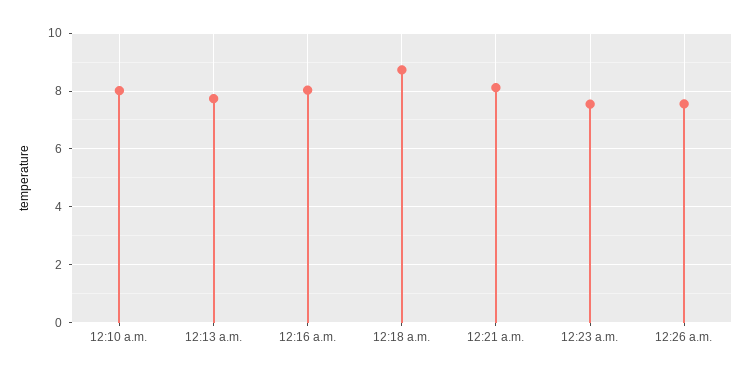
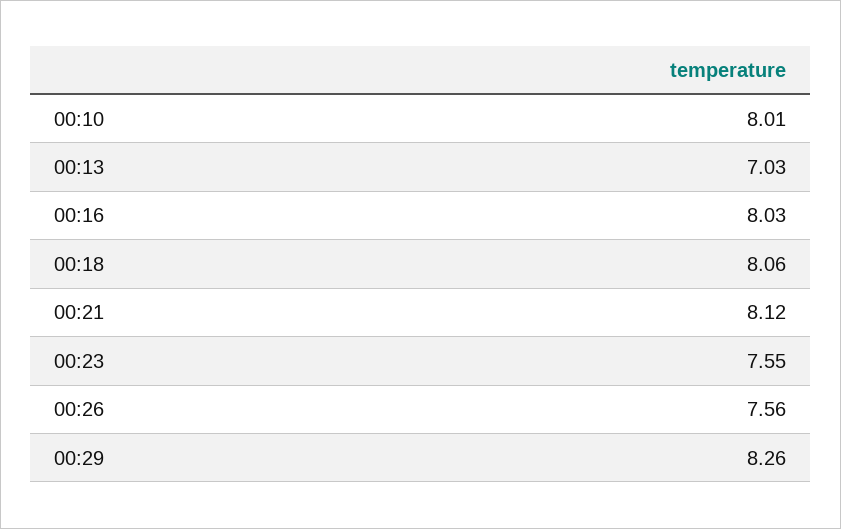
12:13 a.m.: 7.75 -> 7.03
12:18 a.m.: 8.75 -> 8.06
00:29: none -> 8.26

